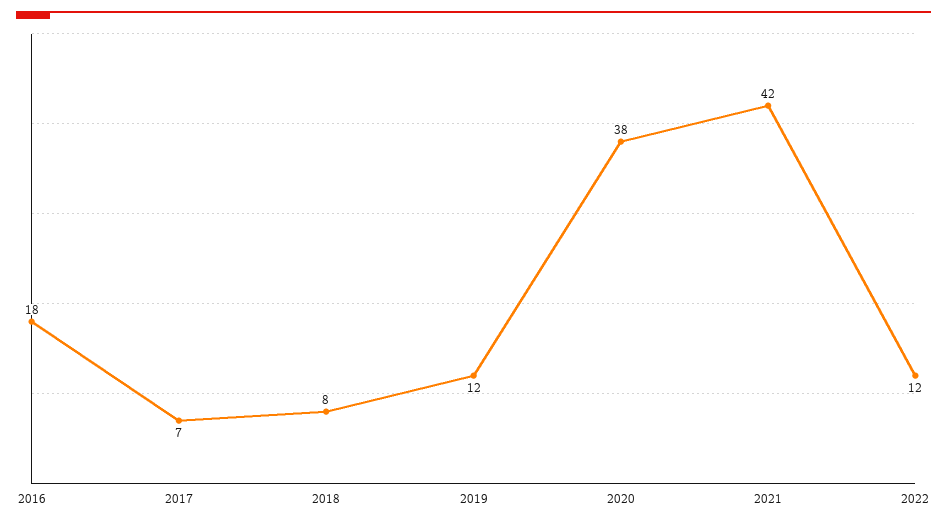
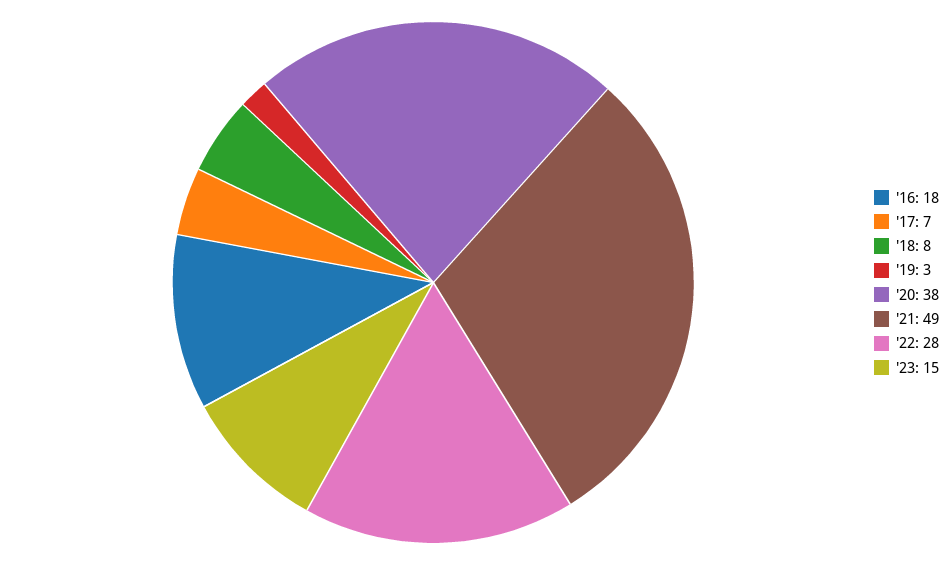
2019: 12 -> 3
2021: 42 -> 49
2022: 12 -> 28
'23: none -> 15

